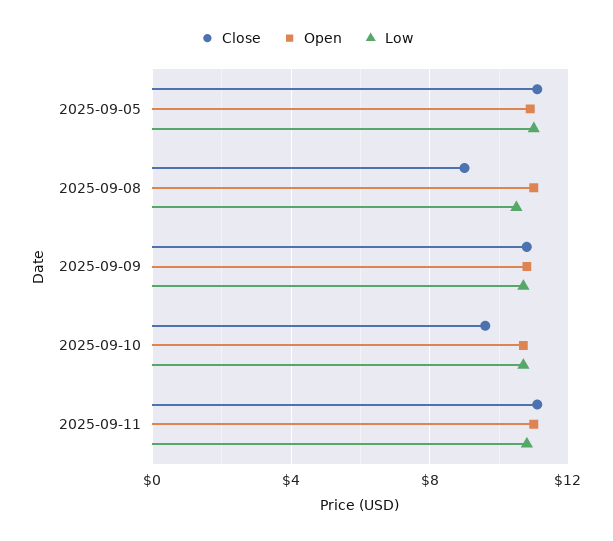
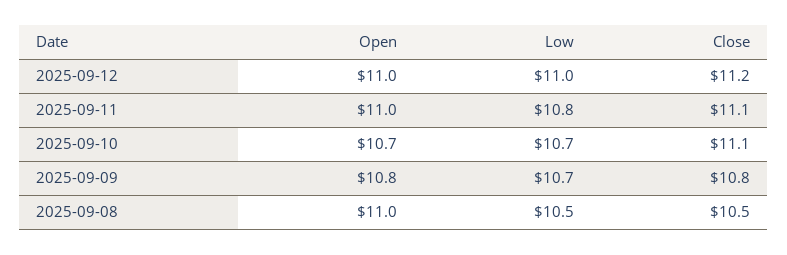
Close, 2025-09-05: 11 -> none
Open, 2025-09-05: 11 -> none
Low, 2025-09-05: 11 -> none
Close, 2025-09-08: 9 -> 10.5
Close, 2025-09-10: 9.5 -> 11.1
Open, 2025-09-12: none -> 11
Low, 2025-09-12: none -> 11
Close, 2025-09-12: none -> 11.2

